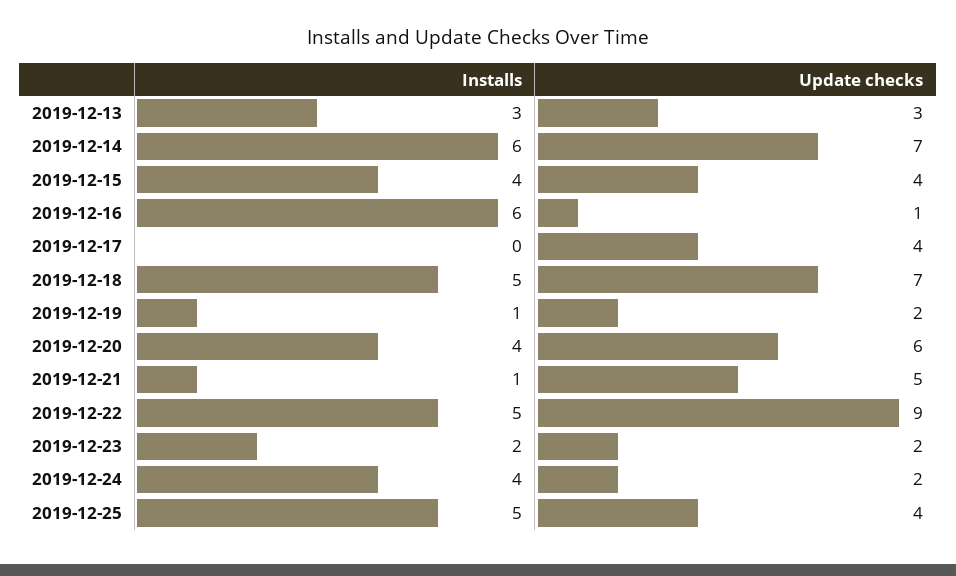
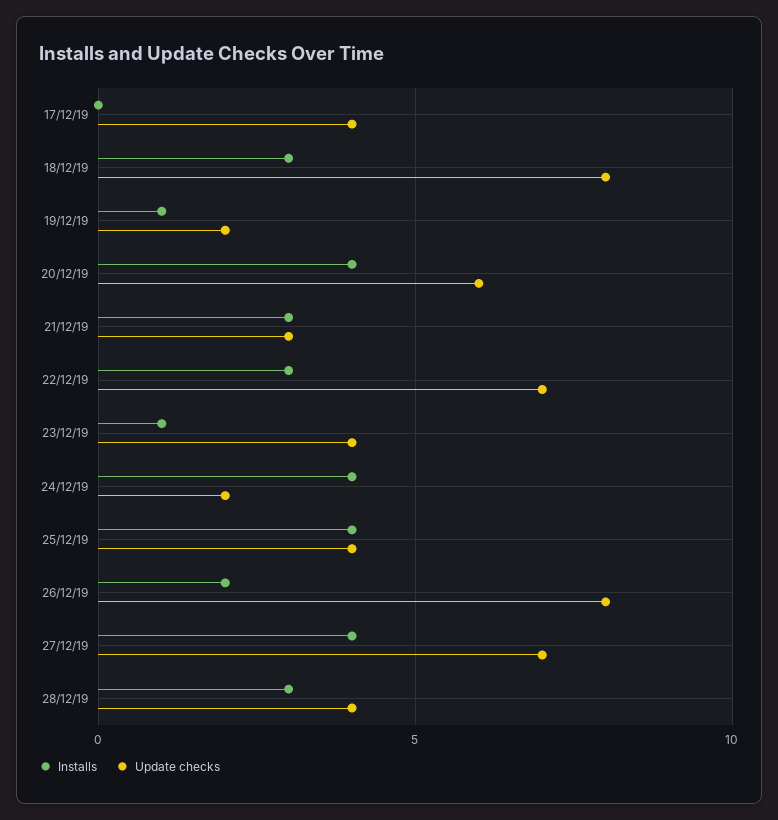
Installs, 2019-12-13: 3 -> none
Update checks, 2019-12-13: 3 -> none
Installs, 2019-12-14: 6 -> none
Update checks, 2019-12-14: 7 -> none
Installs, 2019-12-15: 4 -> none
Update checks, 2019-12-15: 4 -> none
Installs, 2019-12-16: 6 -> none
Update checks, 2019-12-16: 1 -> none
Installs, 2019-12-18: 5 -> 3
Update checks, 2019-12-18: 7 -> 8
Installs, 2019-12-21: 1 -> 3
Update checks, 2019-12-21: 5 -> 3
Installs, 2019-12-22: 5 -> 3
Update checks, 2019-12-22: 9 -> 7
Installs, 2019-12-23: 2 -> 1
Update checks, 2019-12-23: 2 -> 4
Installs, 2019-12-25: 5 -> 4
Installs, 26/12/19: none -> 2
Update checks, 26/12/19: none -> 8
Installs, 27/12/19: none -> 4
Update checks, 27/12/19: none -> 7
Installs, 28/12/19: none -> 3
Update checks, 28/12/19: none -> 4

